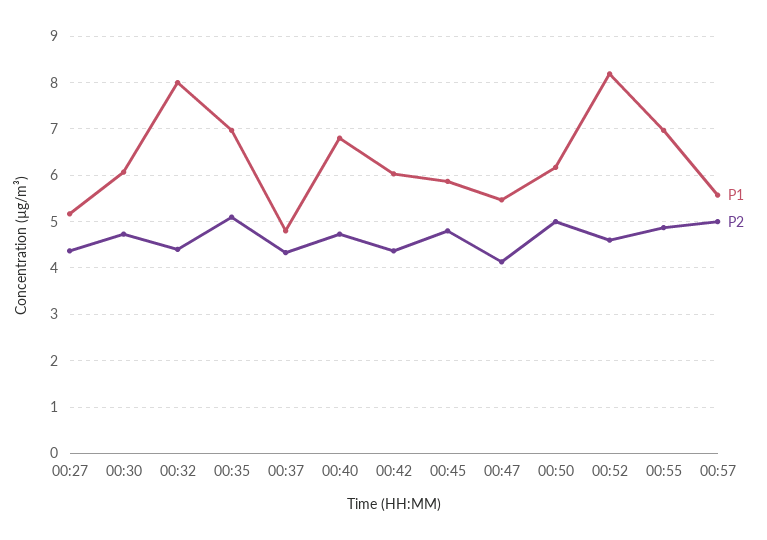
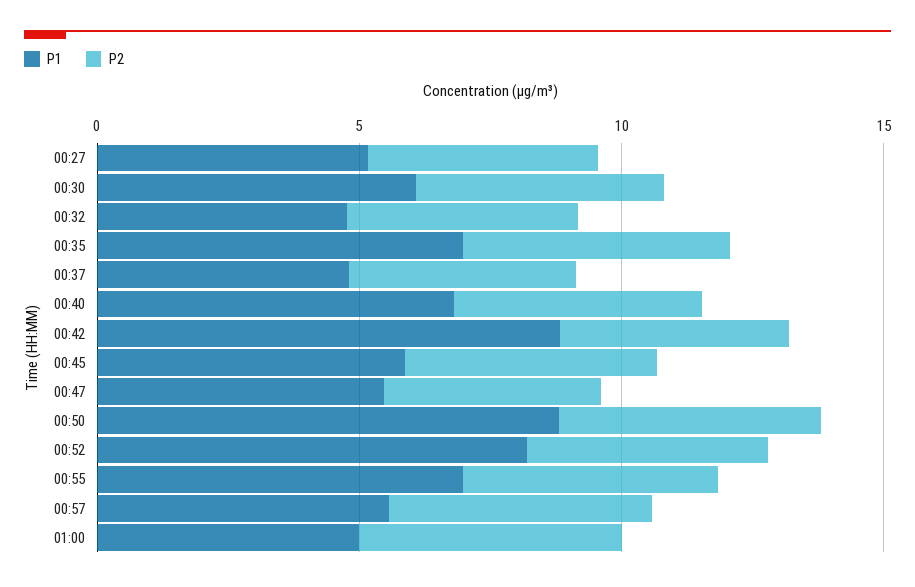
P1, 00:32: 8 -> 5
P1, 00:42: 6 -> 9
P1, 00:50: 6.2 -> 9
P1, 01:00: none -> 5
P2, 01:00: none -> 5

